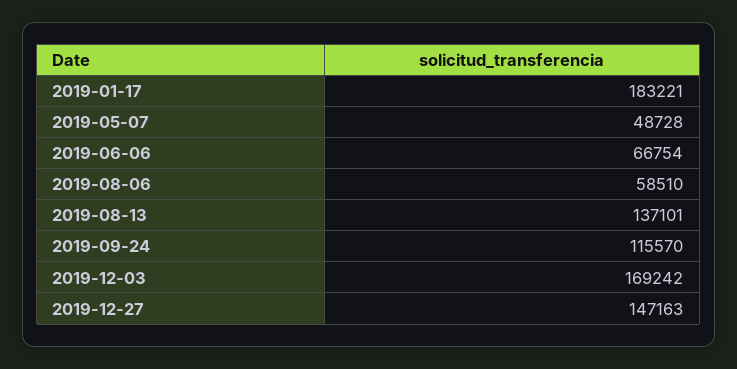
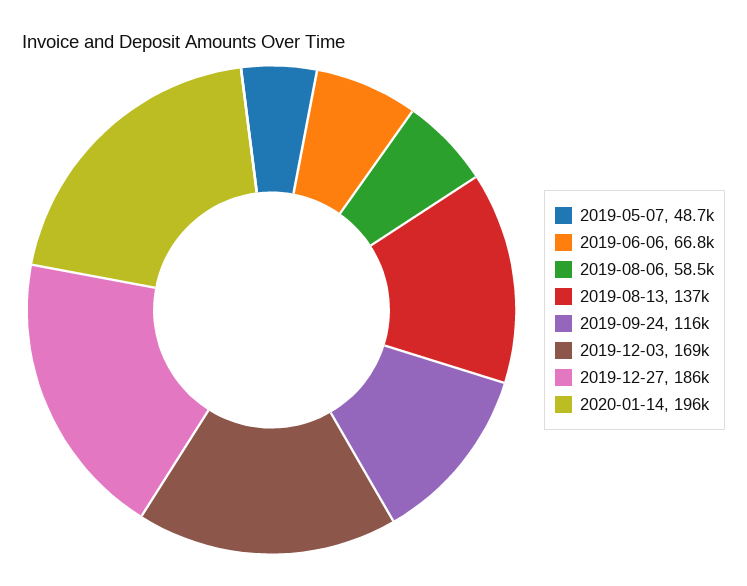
2019-01-17: 183221 -> none
2019-12-27: 147163 -> 186000
2020-01-14: none -> 196000

